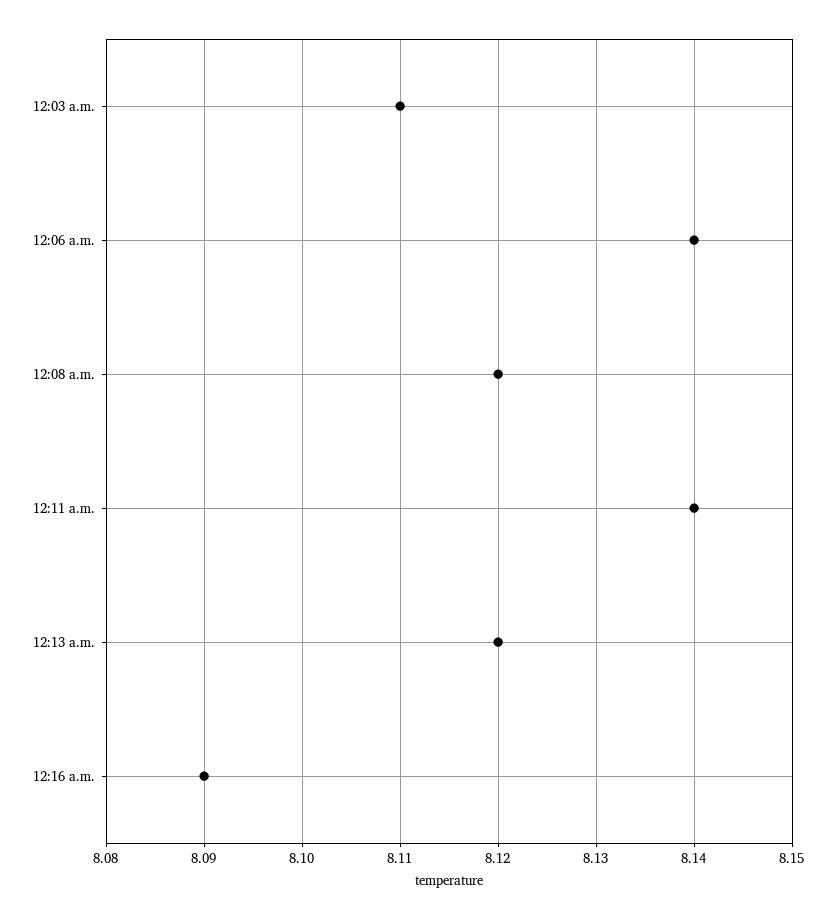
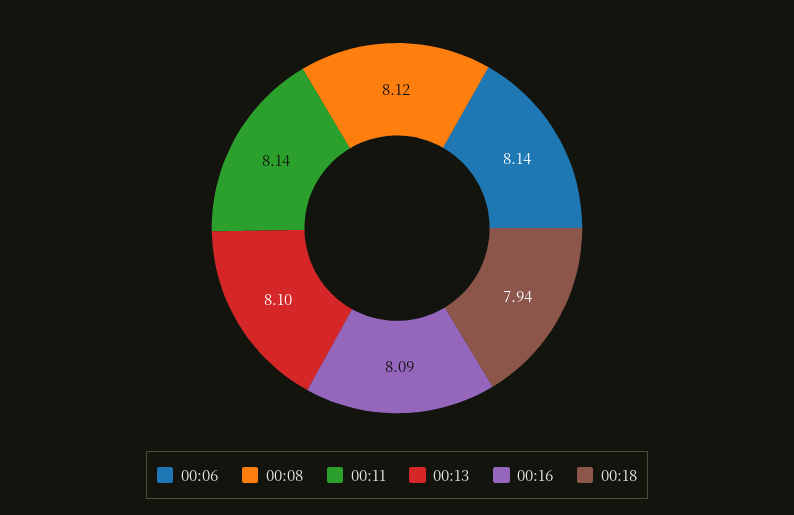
12:03 a.m.: 8.11 -> none
12:13 a.m.: 8.12 -> 8.1
00:18: none -> 7.94

